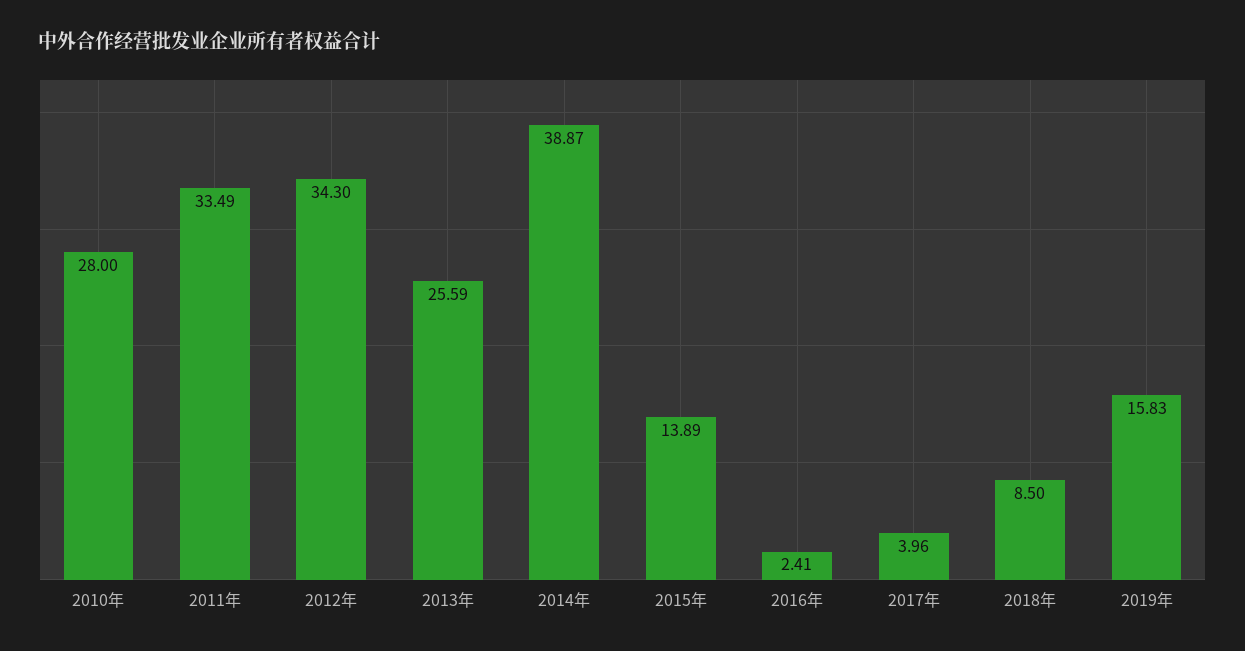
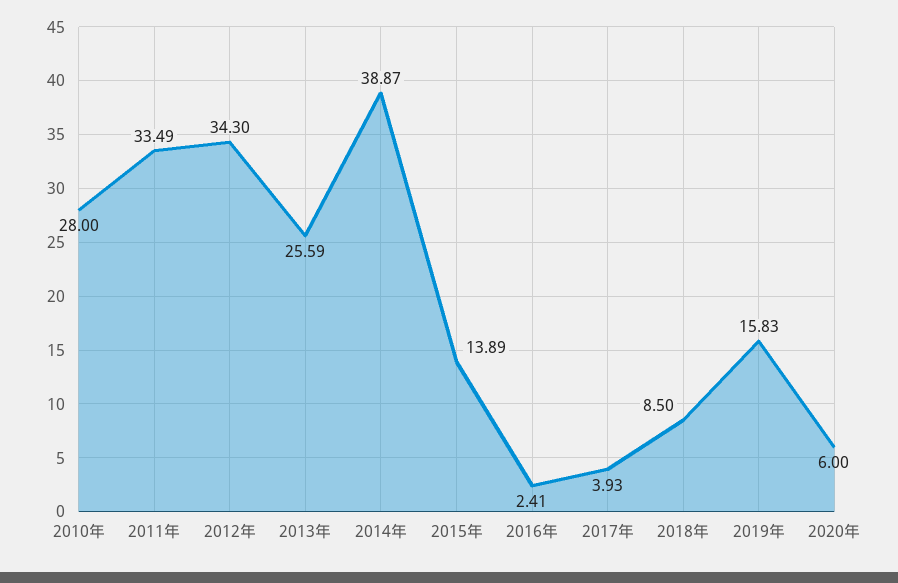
2017年: 3.96 -> 3.93
2020年: none -> 6

